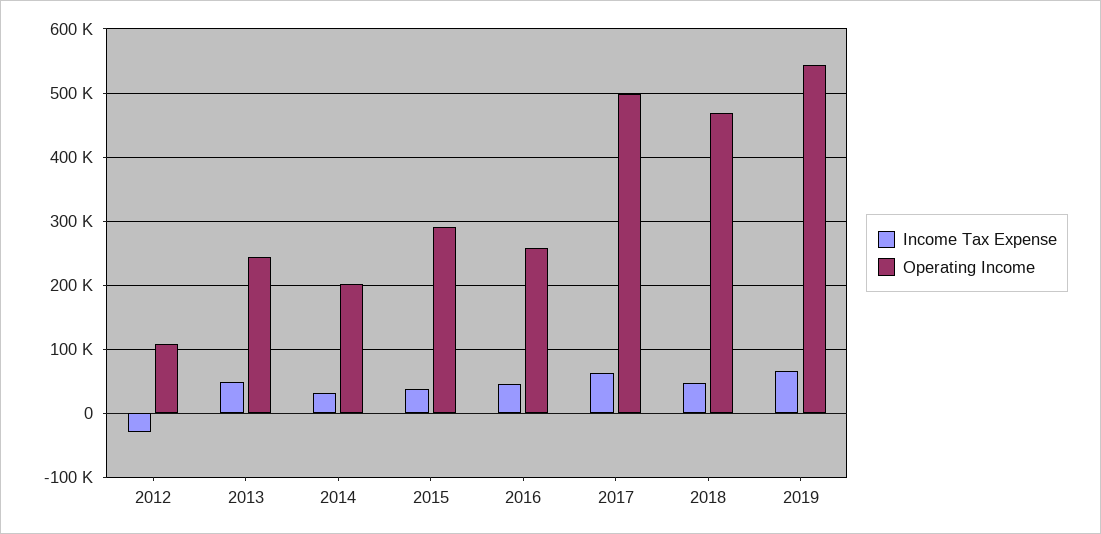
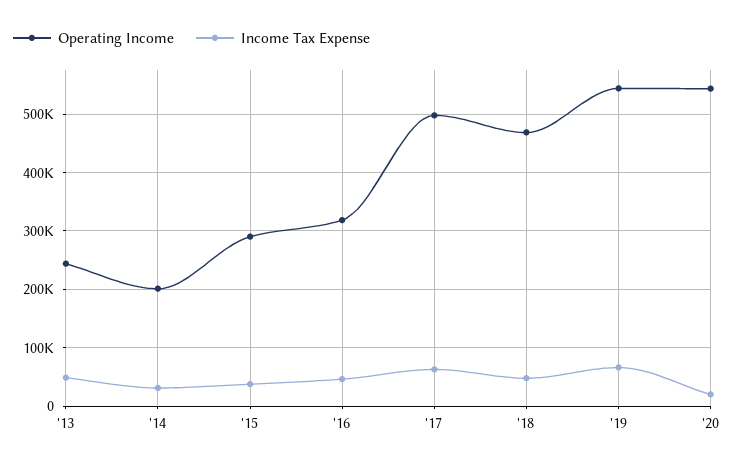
Income Tax Expense, 2012: -30000 -> none
Operating Income, 2012: 110000 -> none
Operating Income, 2016: 260000 -> 320000
Operating Income, '20: none -> 540000
Income Tax Expense, '20: none -> 20000

